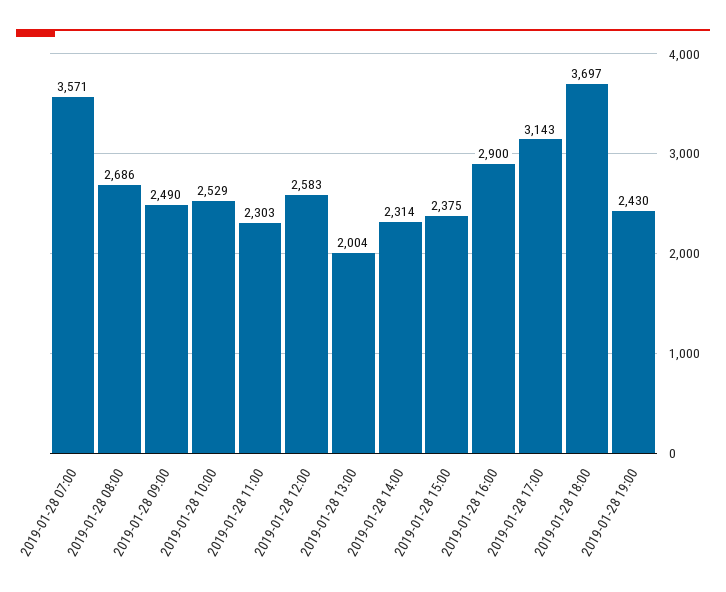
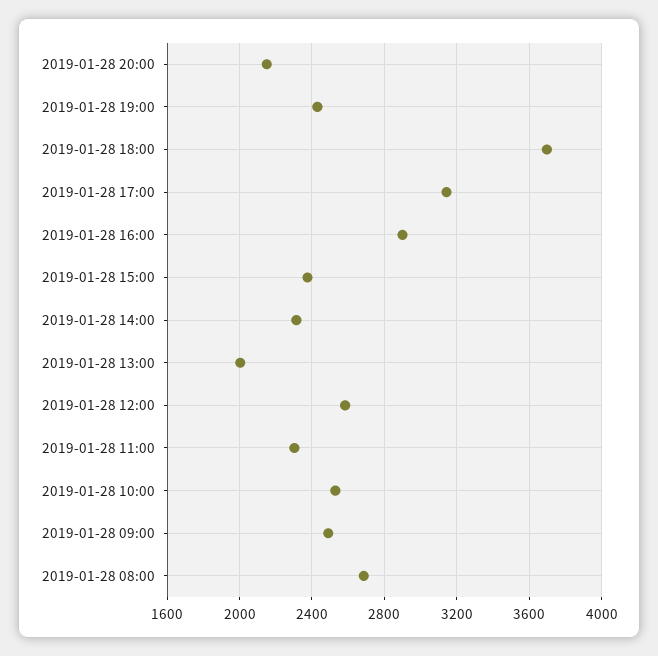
2019-01-28 07:00: 3571 -> none
2019-01-28 20:00: none -> 2150

